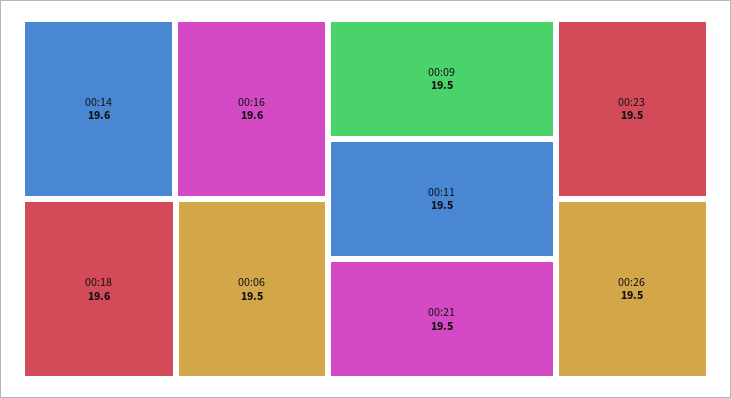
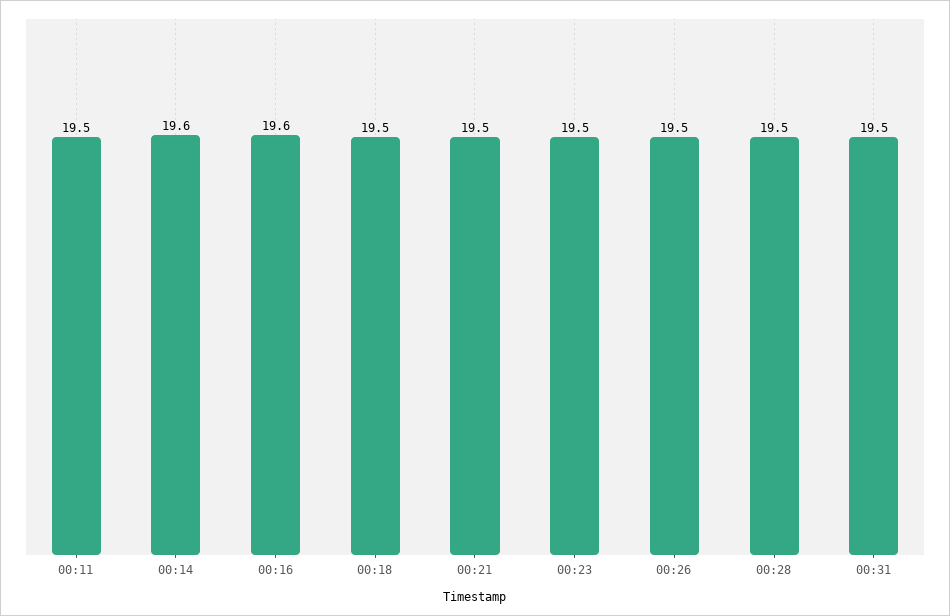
00:18: 19.6 -> 19.5
00:06: 19.5 -> none
00:09: 19.5 -> none
00:28: none -> 19.5
00:31: none -> 19.5

